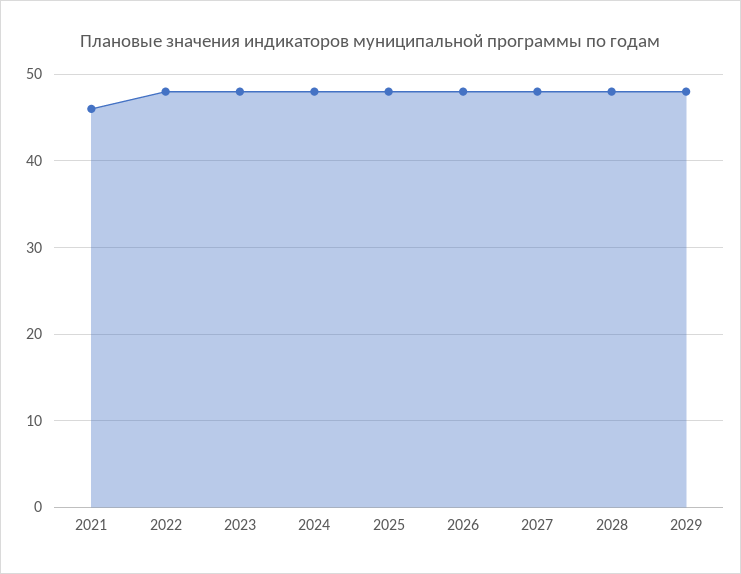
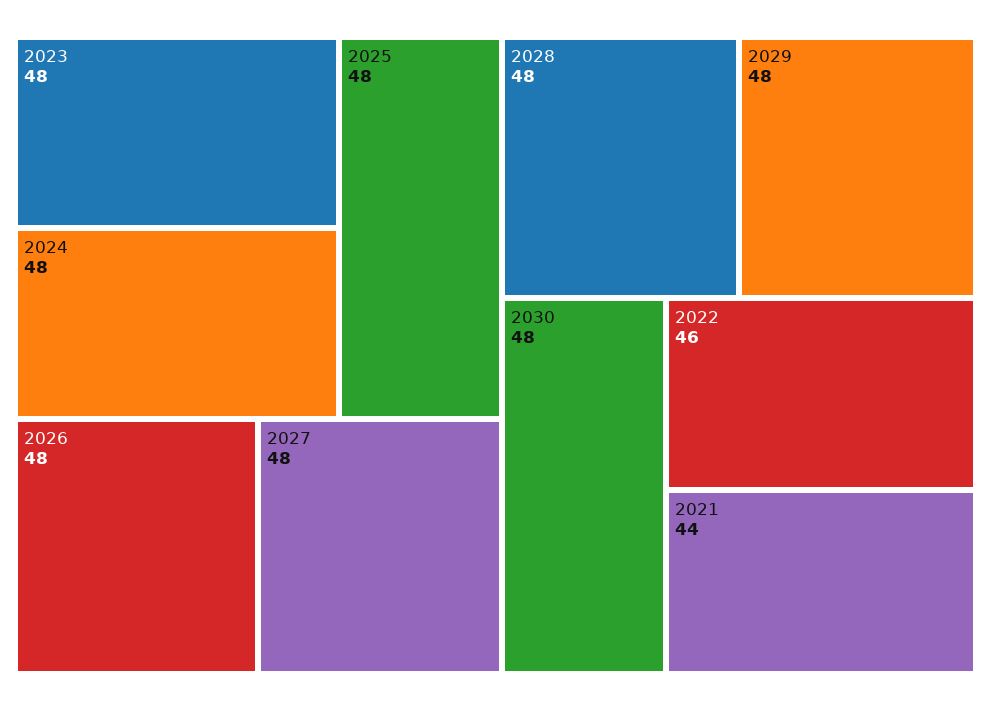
2021: 46 -> 44
2022: 48 -> 46
2030: none -> 48

